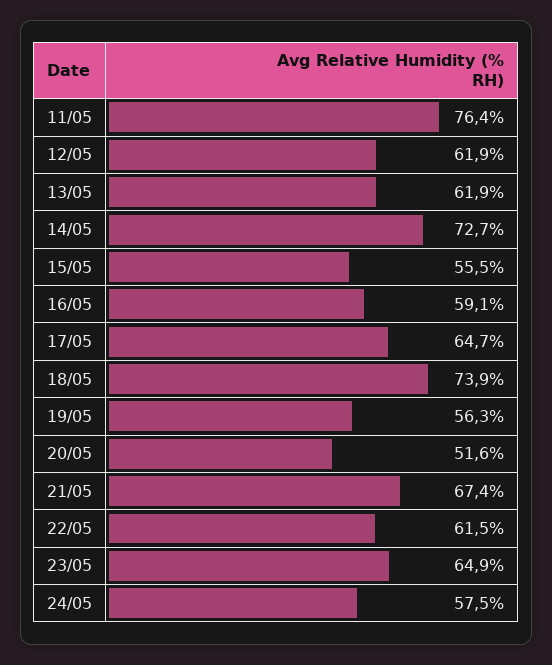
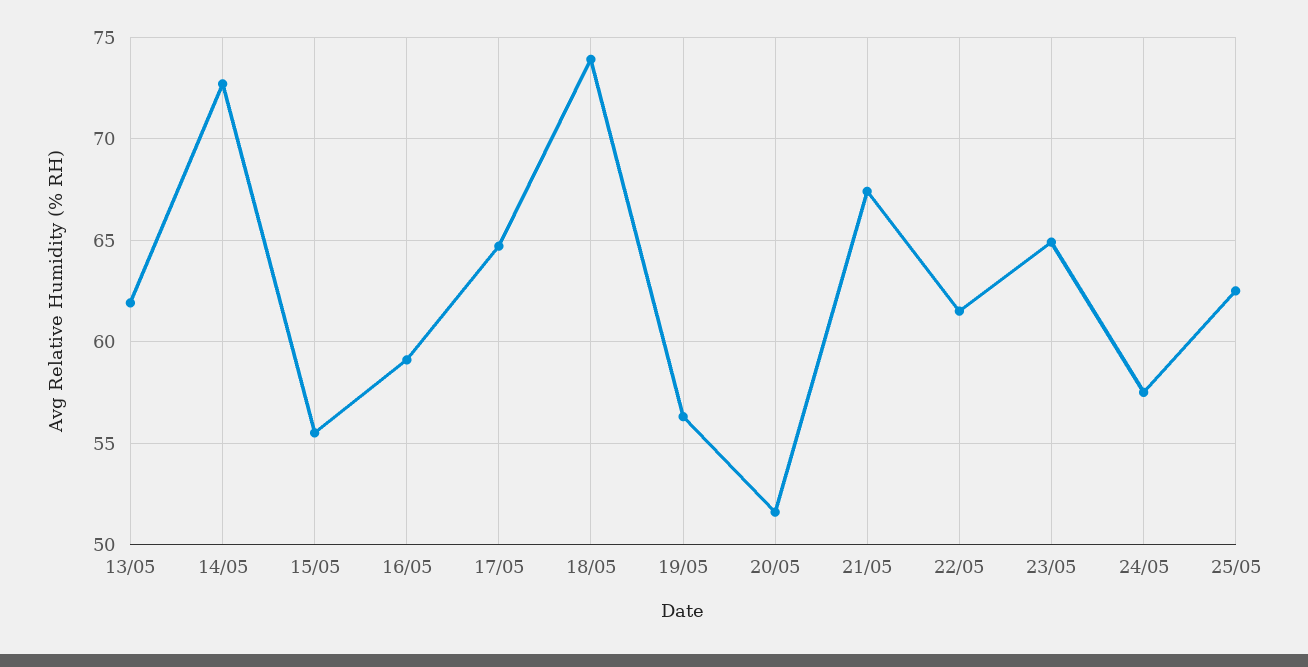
11/05: 76.4 -> none
12/05: 61.9 -> none
25/05: none -> 62.5

